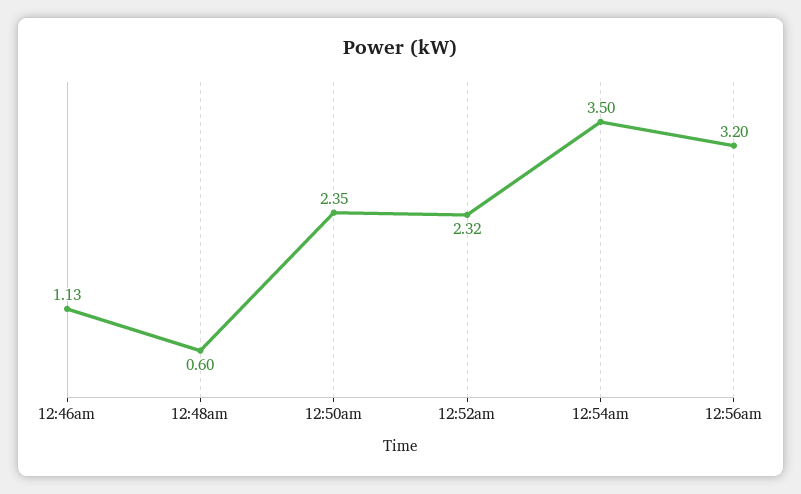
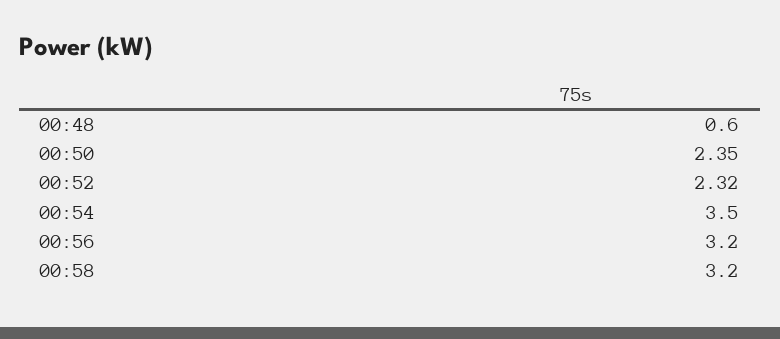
12:46am: 1.13 -> none
00:58: none -> 3.2

